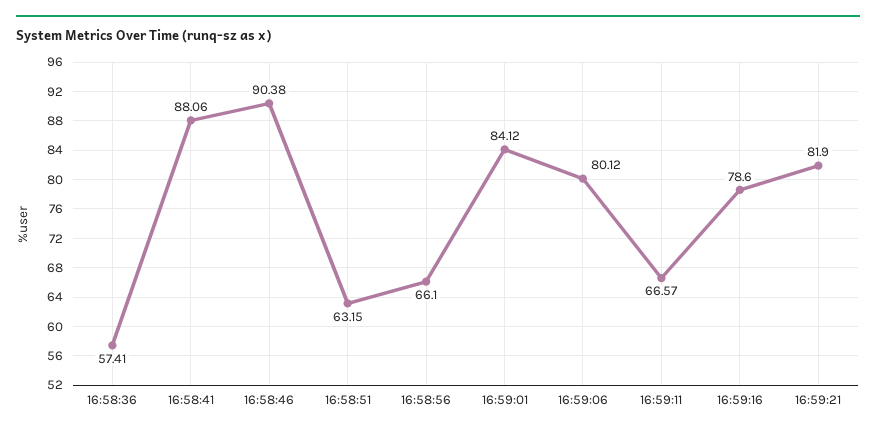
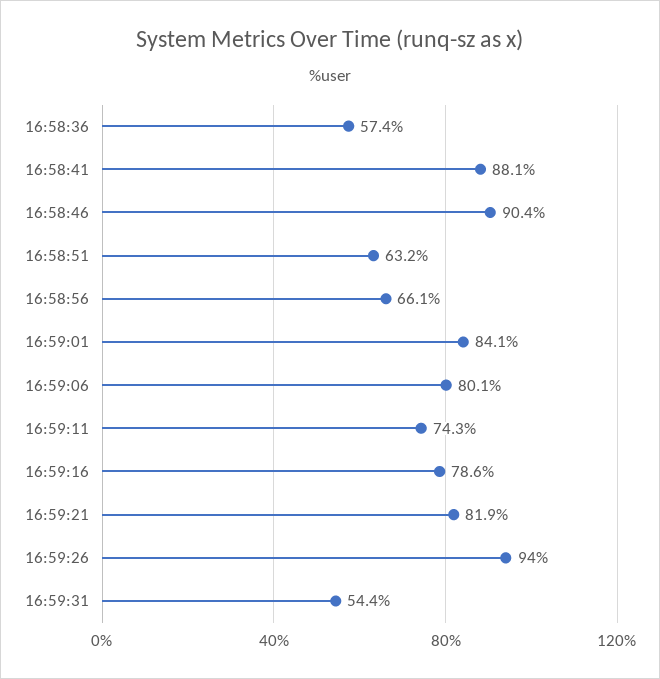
16:59:11: 66.57 -> 74.3
16:59:26: none -> 94
16:59:31: none -> 54.4

